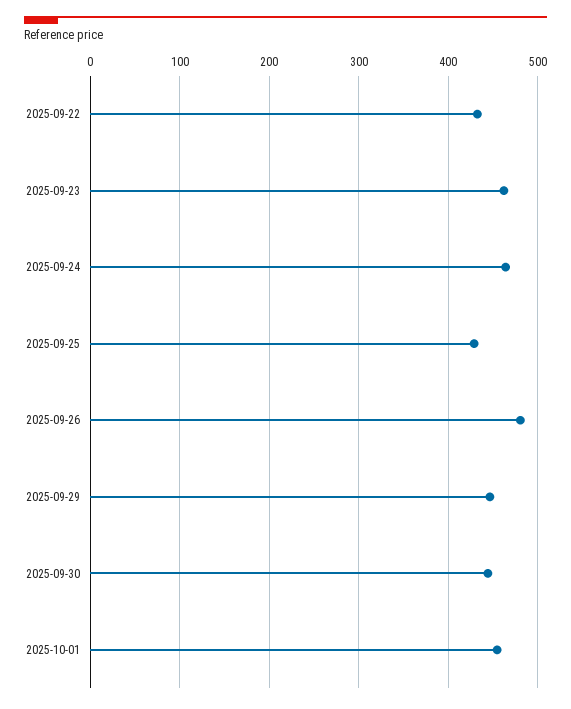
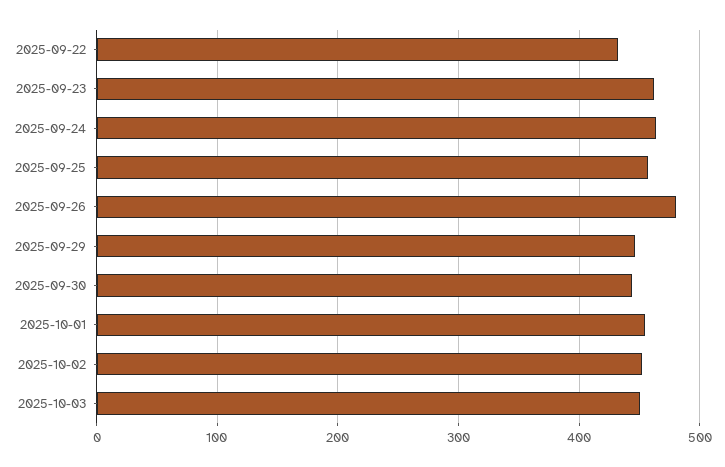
2025-09-25: 430 -> 460
2025-10-02: none -> 450
2025-10-03: none -> 450

